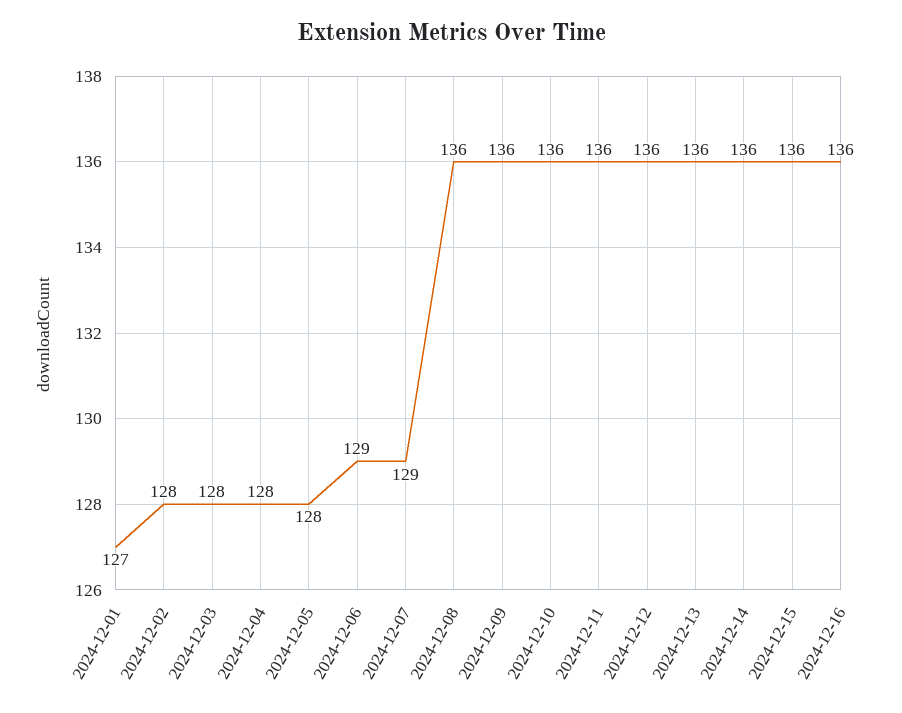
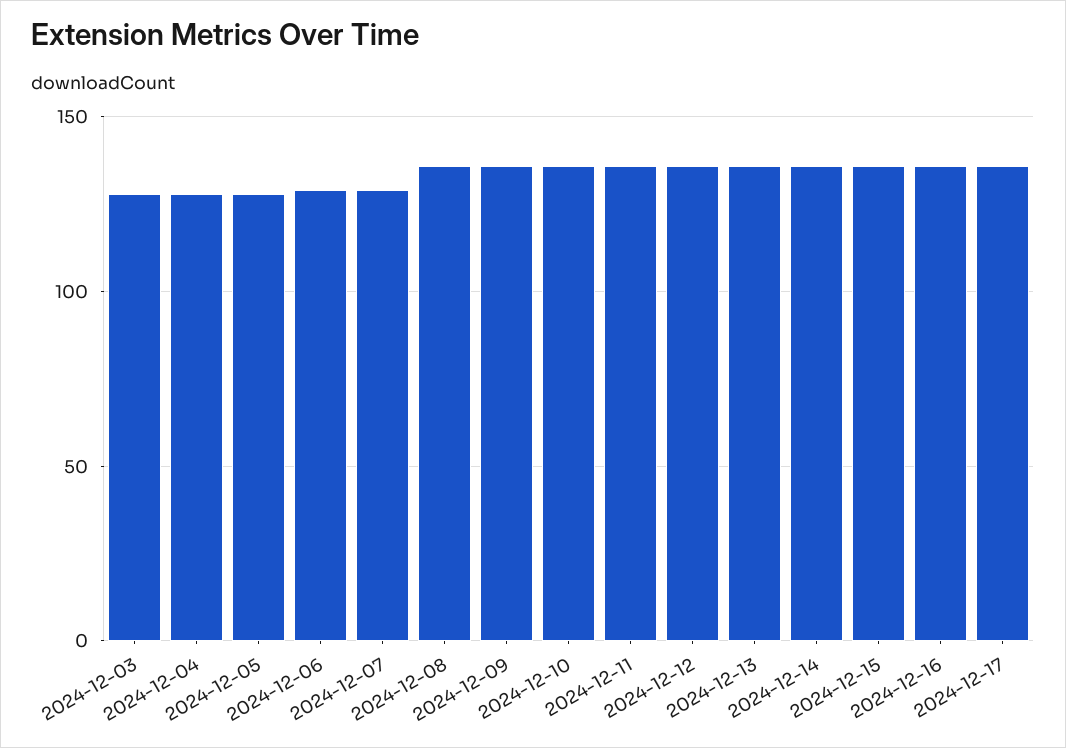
2024-12-01: 127 -> none
2024-12-02: 128 -> none
2024-12-17: none -> 135

